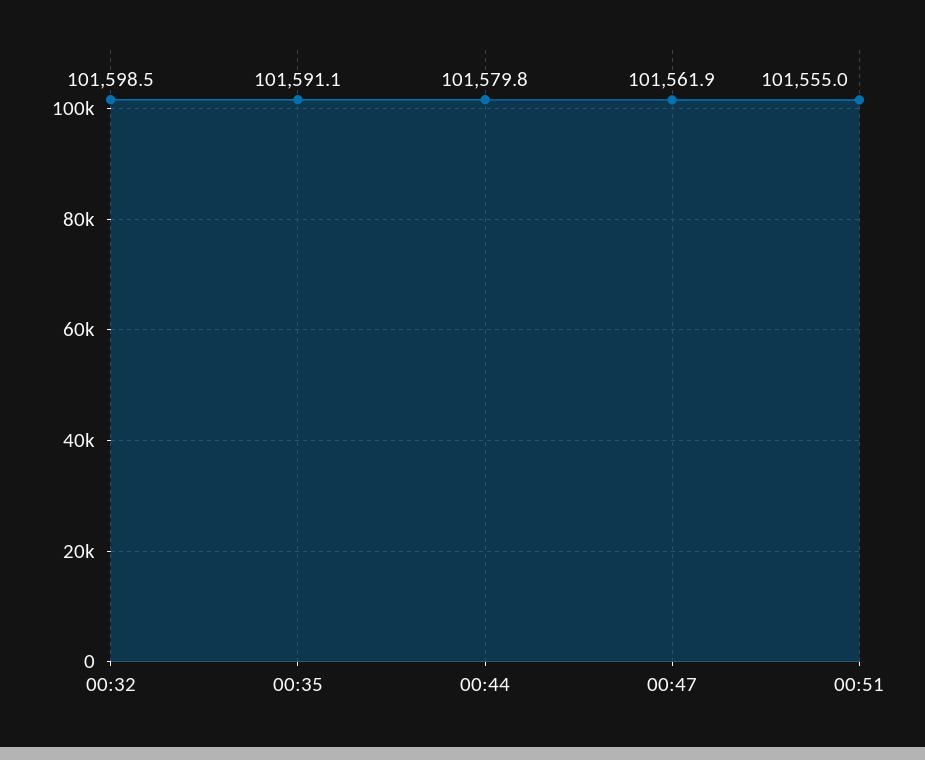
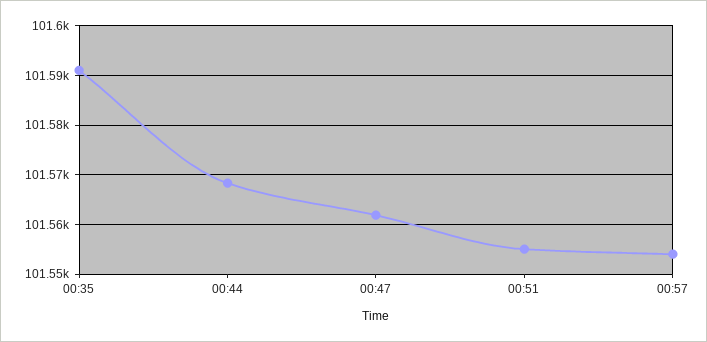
00:32: 101598.5 -> none
00:44: 101579.8 -> 101568
00:57: none -> 101554

